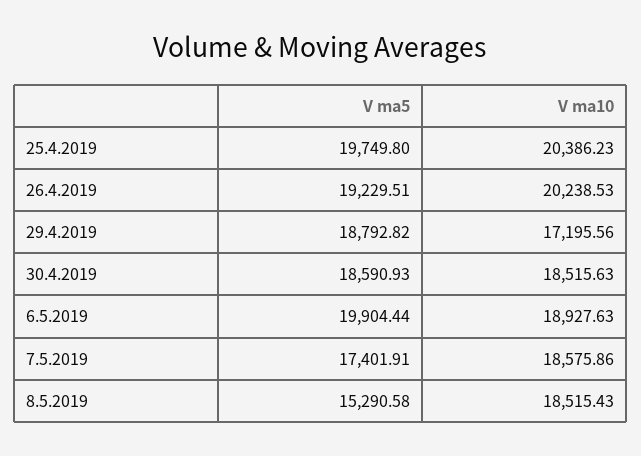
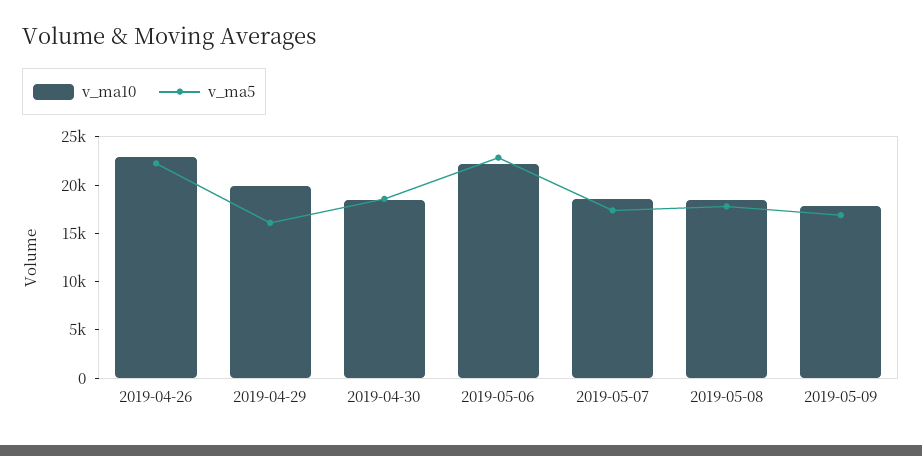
V ma5, 25.4.2019: 19749.8 -> none
V ma10, 25.4.2019: 20386.23 -> none
V ma5, 26.4.2019: 19229.51 -> 22000
V ma10, 26.4.2019: 20238.53 -> 23000
V ma5, 29.4.2019: 18792.82 -> 16000
V ma10, 29.4.2019: 17195.56 -> 20000
V ma5, 6.5.2019: 19904.44 -> 23000
V ma10, 6.5.2019: 18927.63 -> 22000
V ma5, 8.5.2019: 15290.58 -> 18000
V ma10, 2019-05-09: none -> 18000
V ma5, 2019-05-09: none -> 17000

